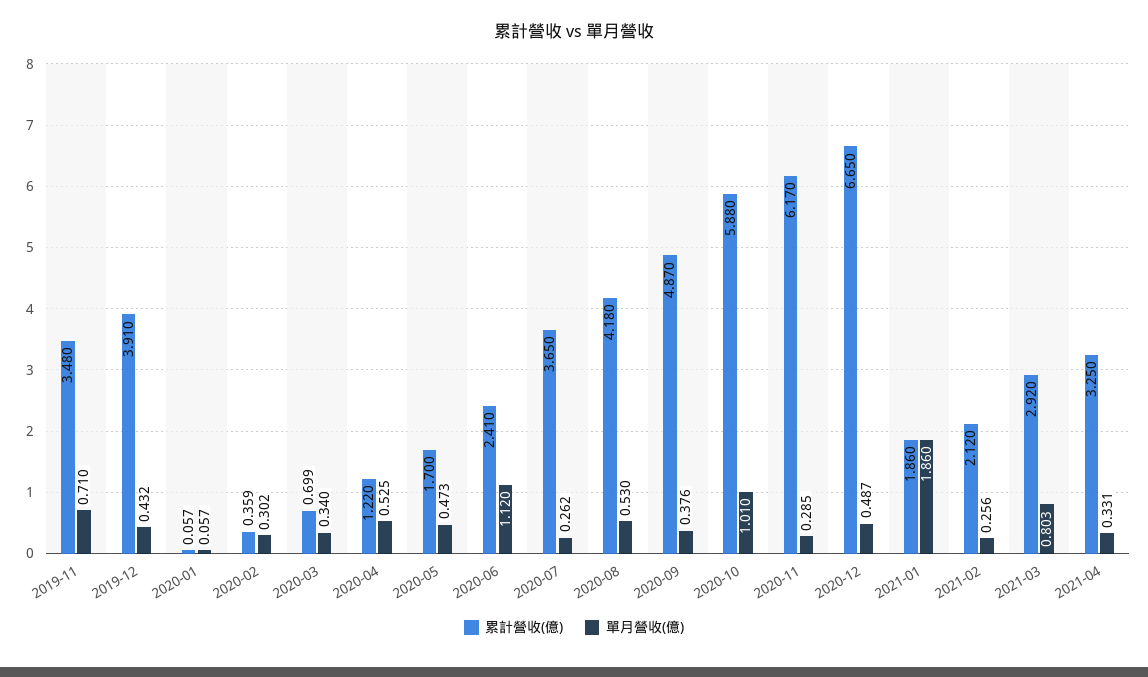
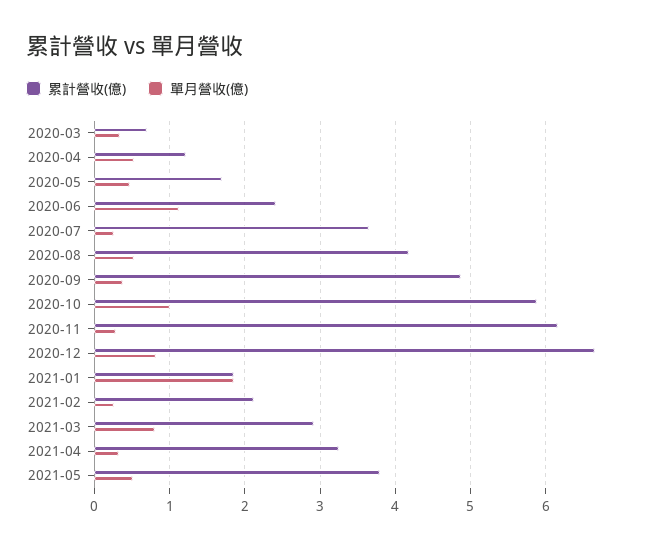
累計營收(億), 2019-11: 3.48 -> none
單月營收(億), 2019-11: 0.71 -> none
累計營收(億), 2019-12: 3.91 -> none
單月營收(億), 2019-12: 0.432 -> none
累計營收(億), 2020-01: 0.057 -> none
單月營收(億), 2020-01: 0.057 -> none
累計營收(億), 2020-02: 0.359 -> none
單月營收(億), 2020-02: 0.302 -> none
單月營收(億), 2020-12: 0.487 -> 0.8
累計營收(億), 2021-05: none -> 3.8
單月營收(億), 2021-05: none -> 0.5

